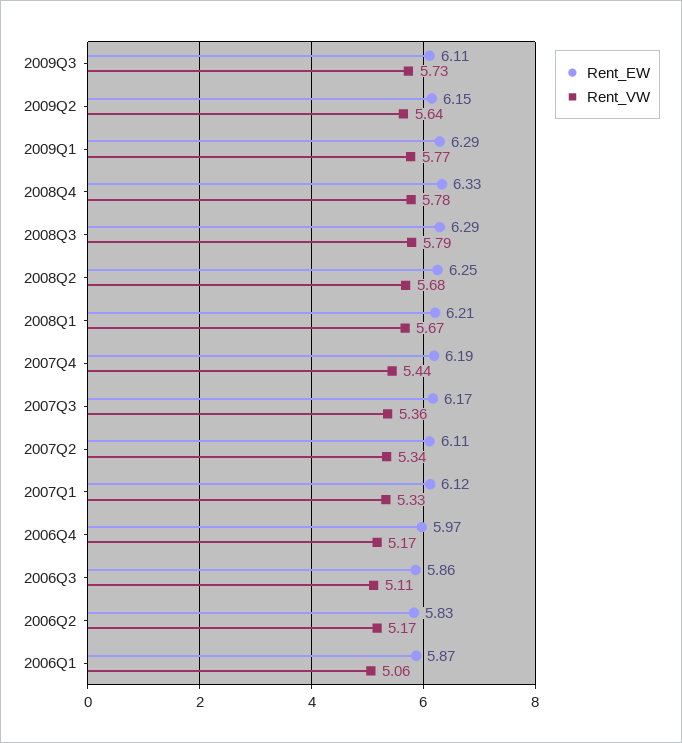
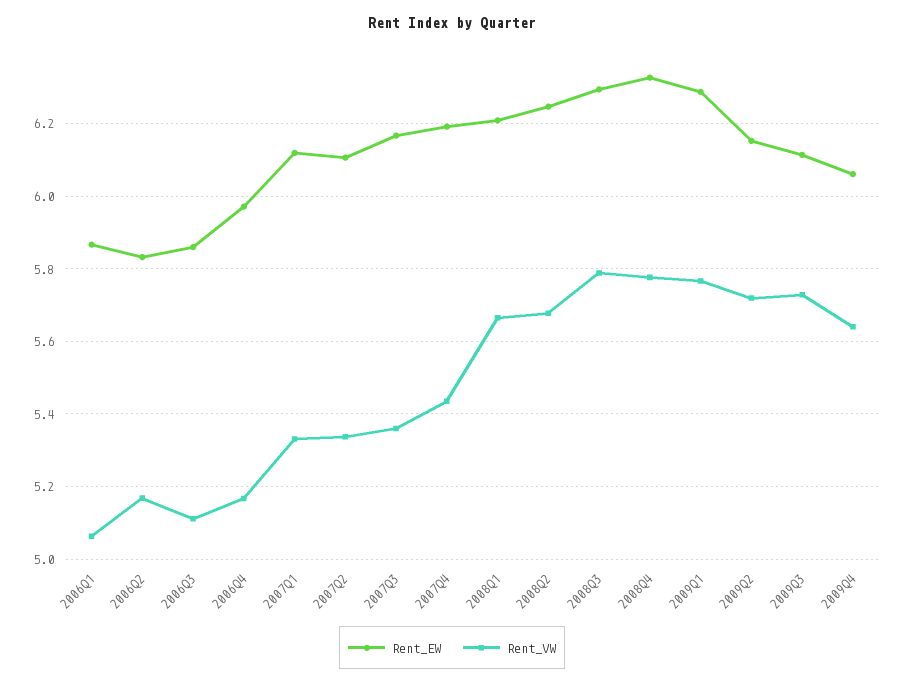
Rent_VW, 2009Q2: 5.64 -> 5.72
Rent_EW, 2009Q4: none -> 6.06
Rent_VW, 2009Q4: none -> 5.64

